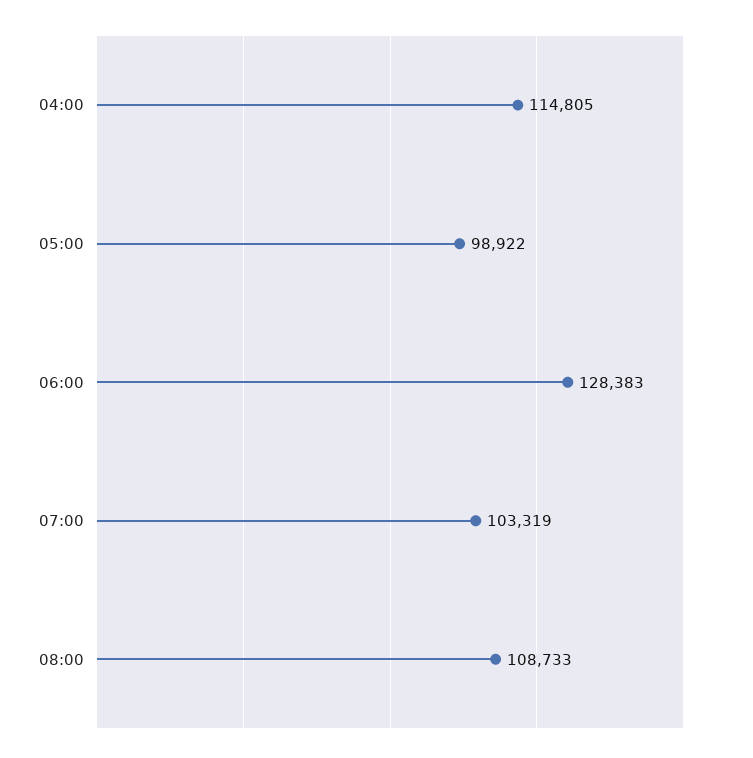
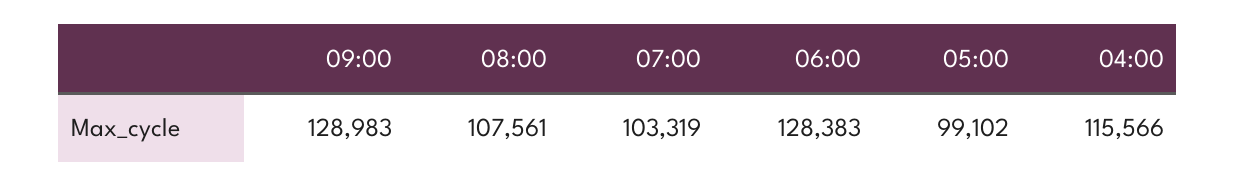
04:00: 114805 -> 115566
05:00: 98922 -> 99102
08:00: 108733 -> 107561
09:00: none -> 128983

